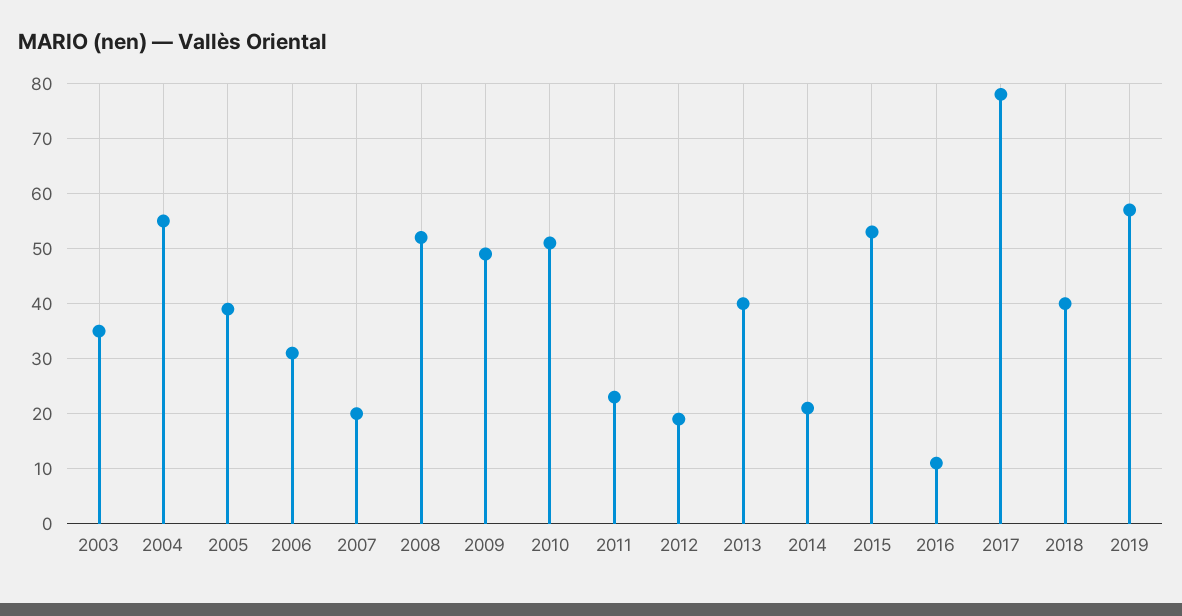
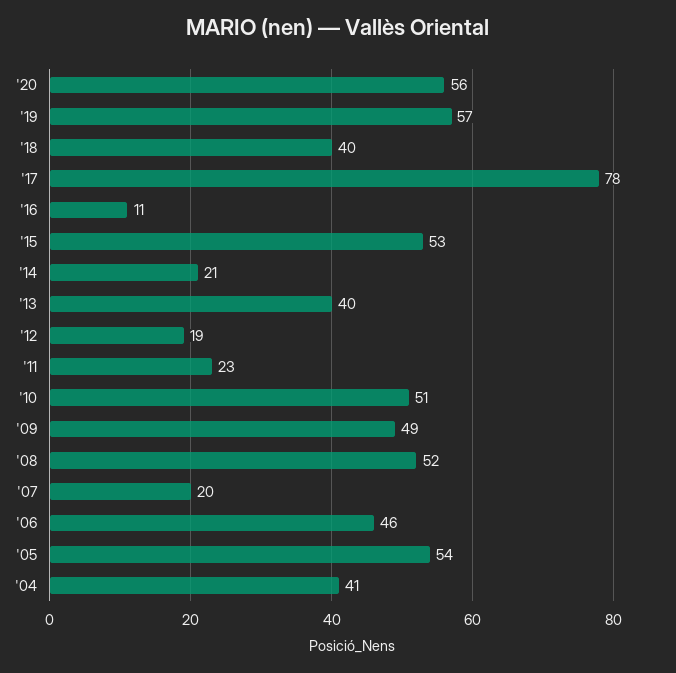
2003: 35 -> none
2004: 55 -> 41
2005: 40 -> 54
2006: 30 -> 46
'20: none -> 56

